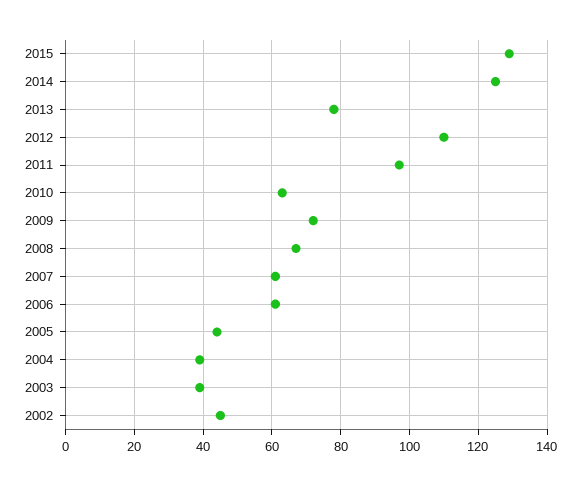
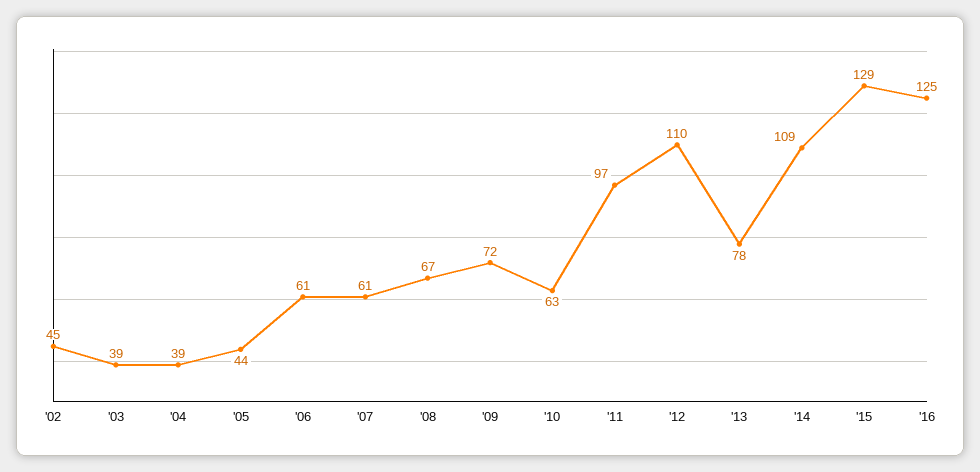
2014: 125 -> 109
'16: none -> 125

